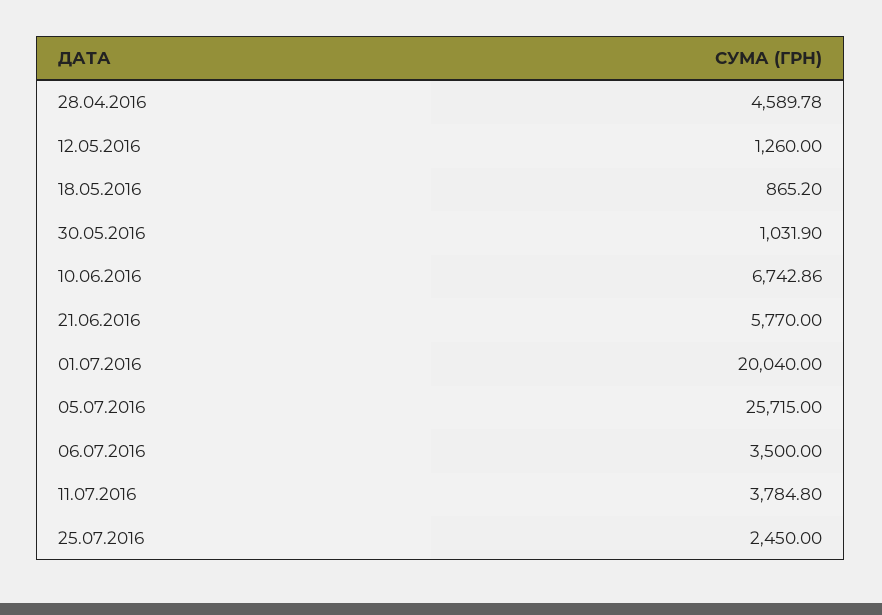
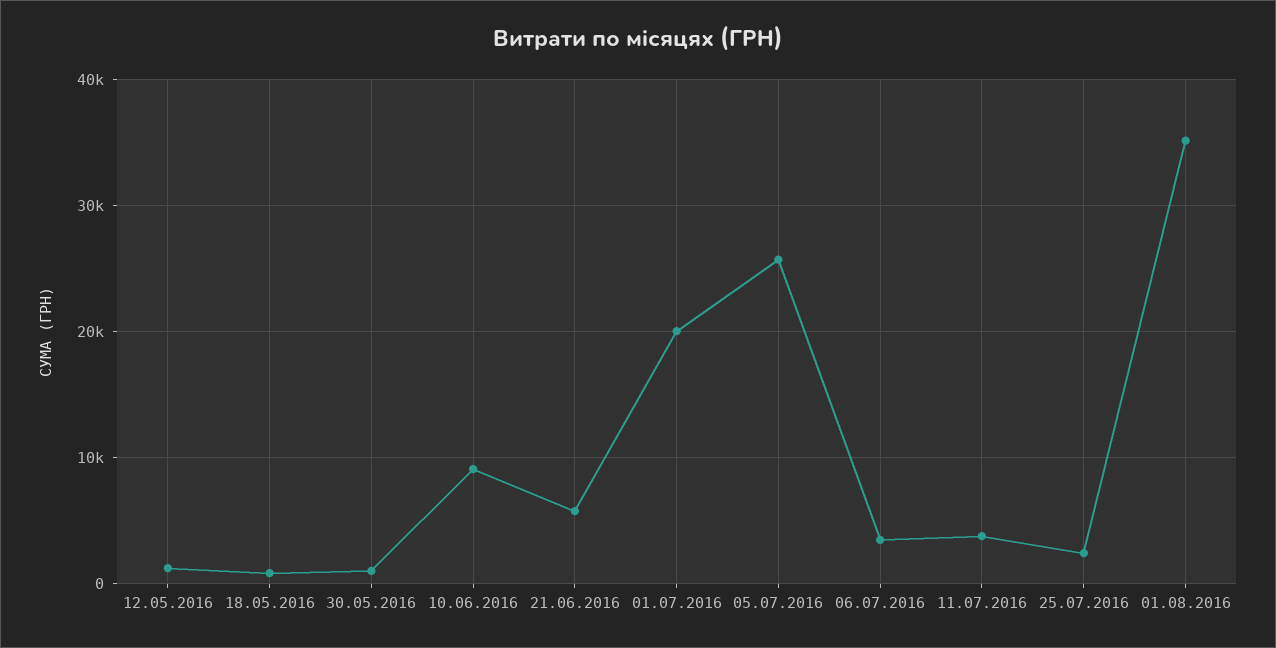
28.04.2016: 4589.78 -> none
10.06.2016: 6742.86 -> 9000
01.08.2016: none -> 35000

